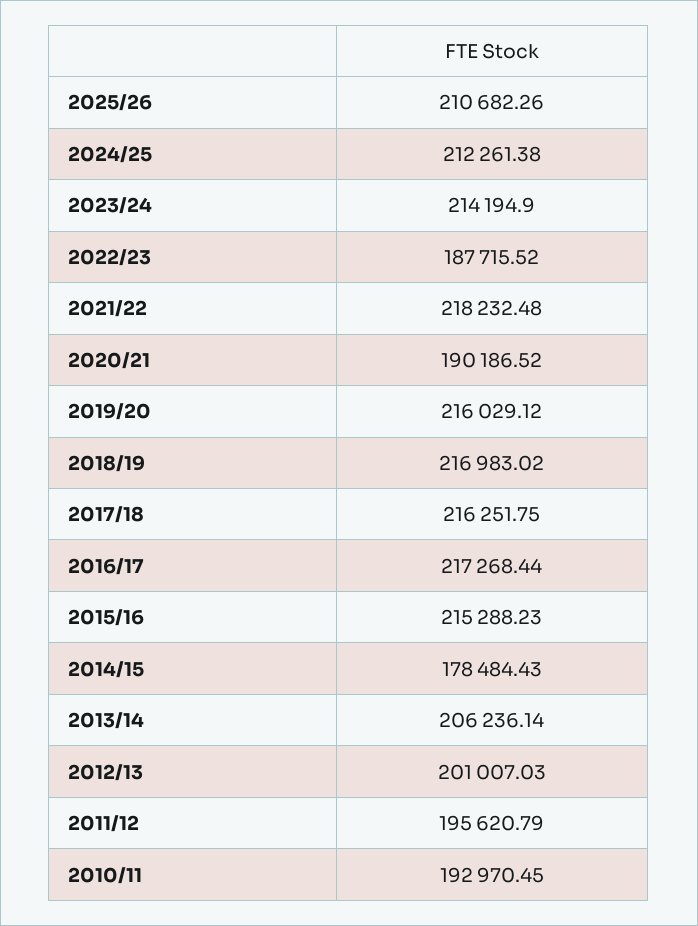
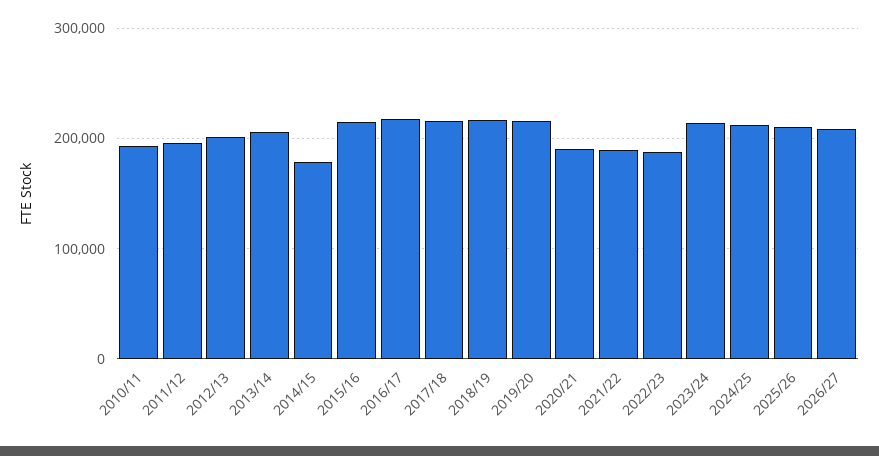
2021/22: 218232.48 -> 190000
2026/27: none -> 210000

